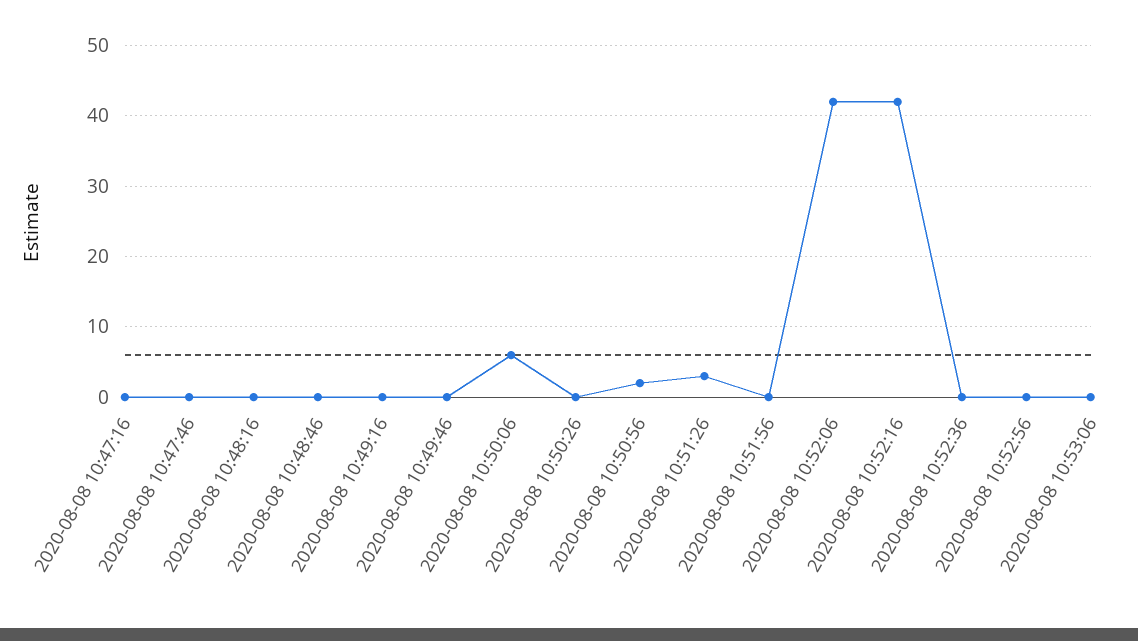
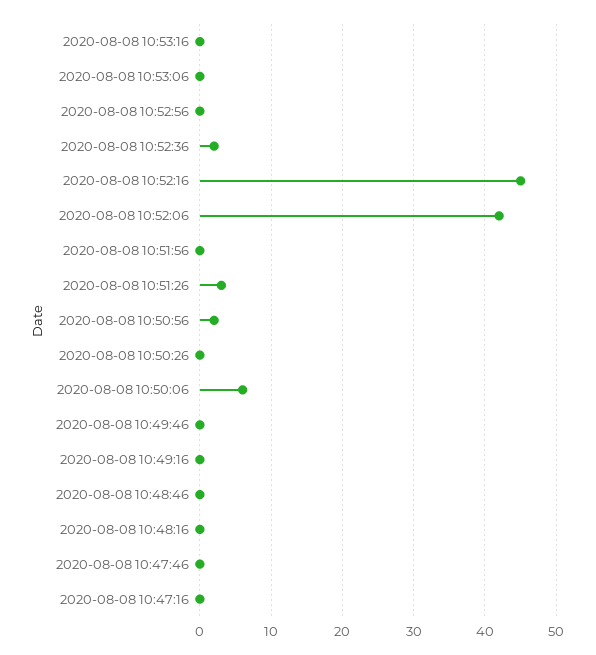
2020-08-08 10:52:16: 42 -> 45
2020-08-08 10:52:36: 0 -> 2
2020-08-08 10:53:16: none -> 0

